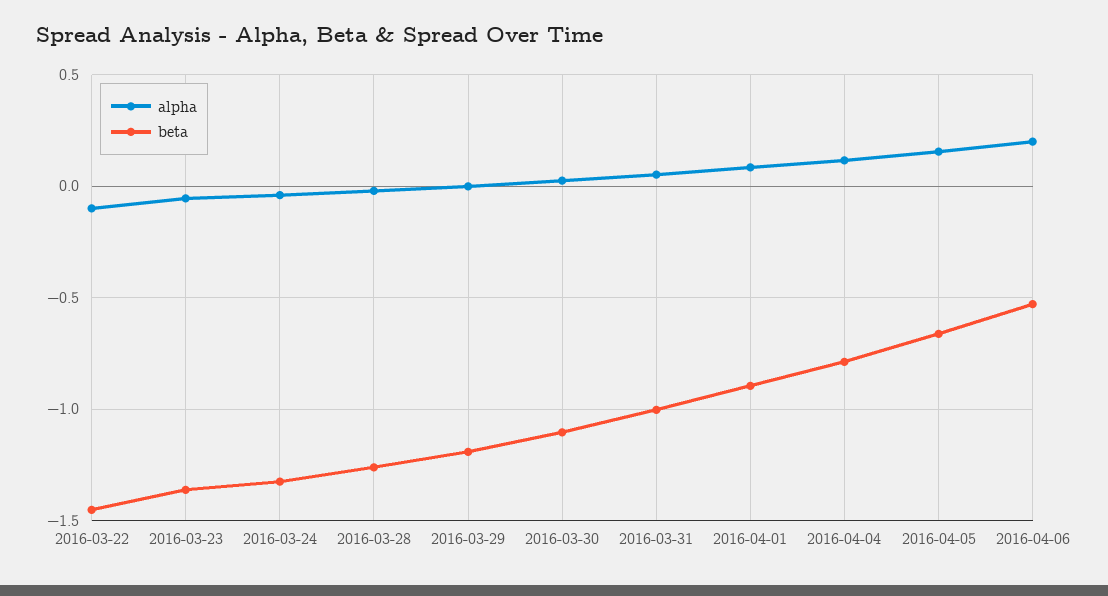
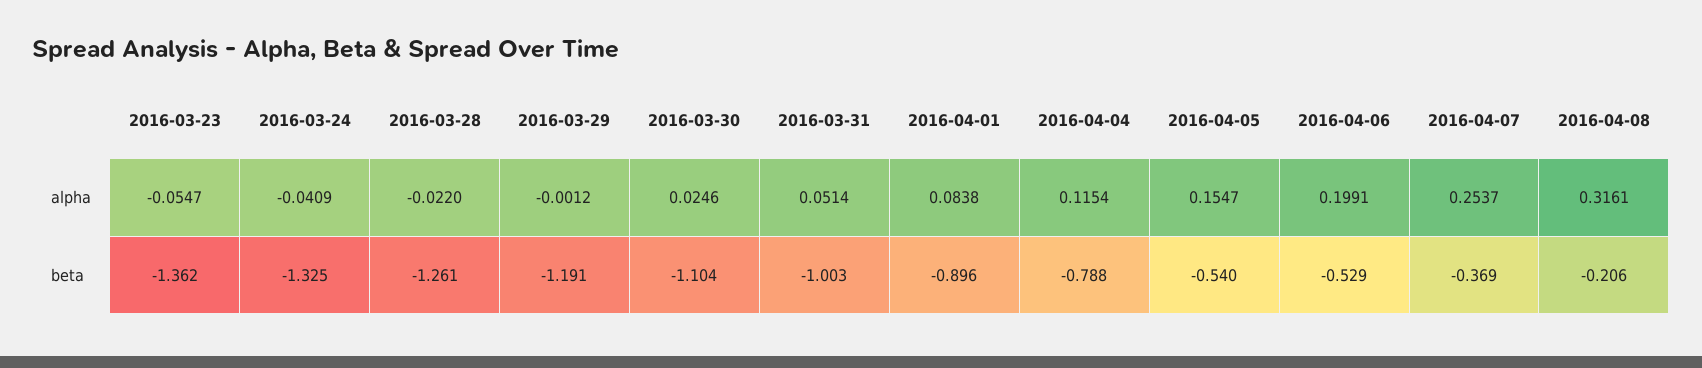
alpha, 2016-03-22: -0.1 -> none
beta, 2016-03-22: -1.45 -> none
beta, 2016-04-05: -0.65 -> -0.54
alpha, 2016-04-07: none -> 0.2537
alpha, 2016-04-08: none -> 0.3161
beta, 2016-04-07: none -> -0.369
beta, 2016-04-08: none -> -0.206

